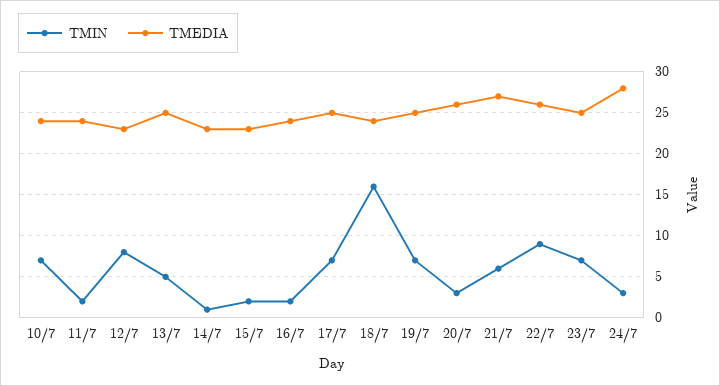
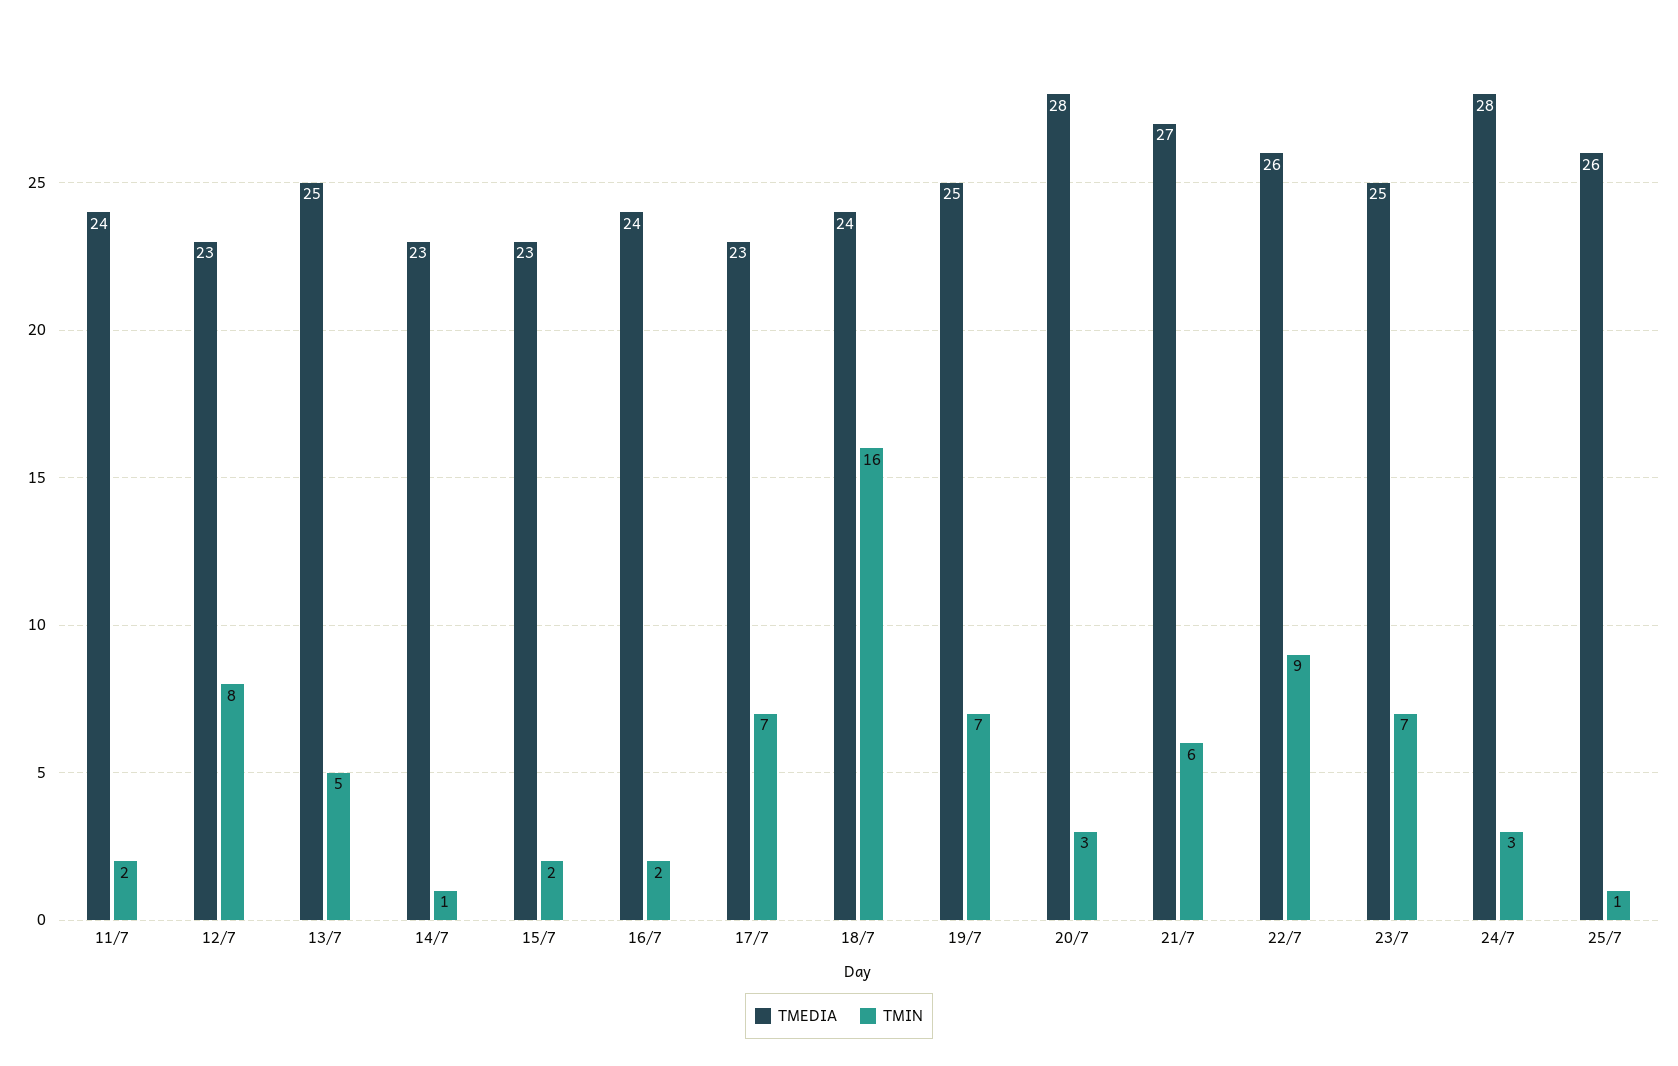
TMIN, 10/7: 7 -> none
TMEDIA, 10/7: 24 -> none
TMEDIA, 17/7: 25 -> 23
TMEDIA, 20/7: 26 -> 28
TMEDIA, 25/7: none -> 26
TMIN, 25/7: none -> 1

